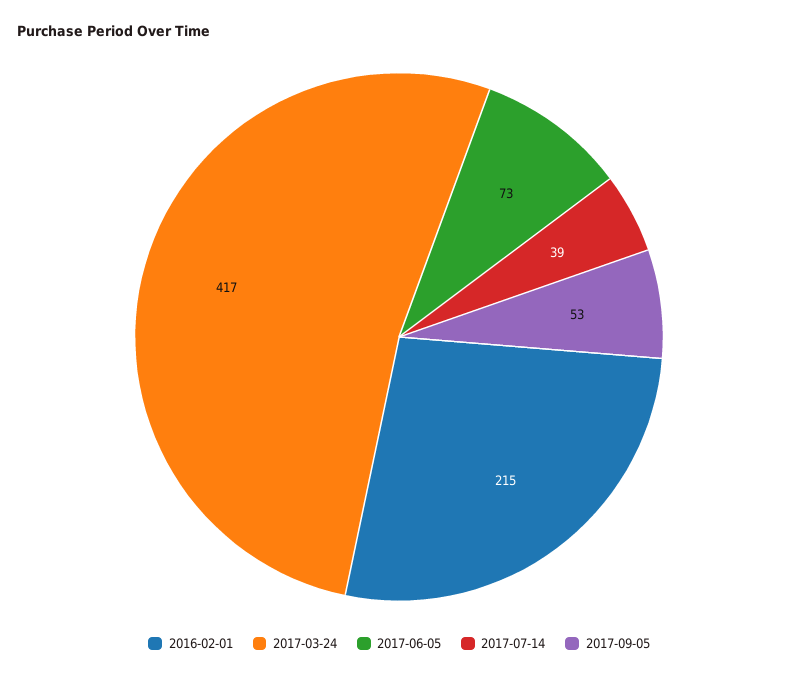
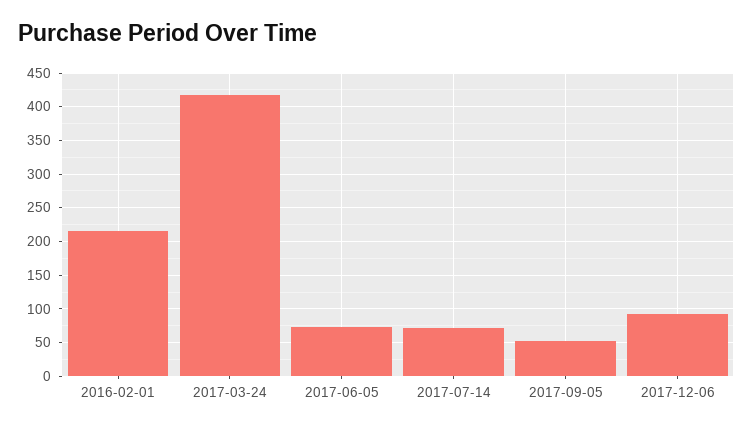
2017-07-14: 39 -> 70
2017-12-06: none -> 90

